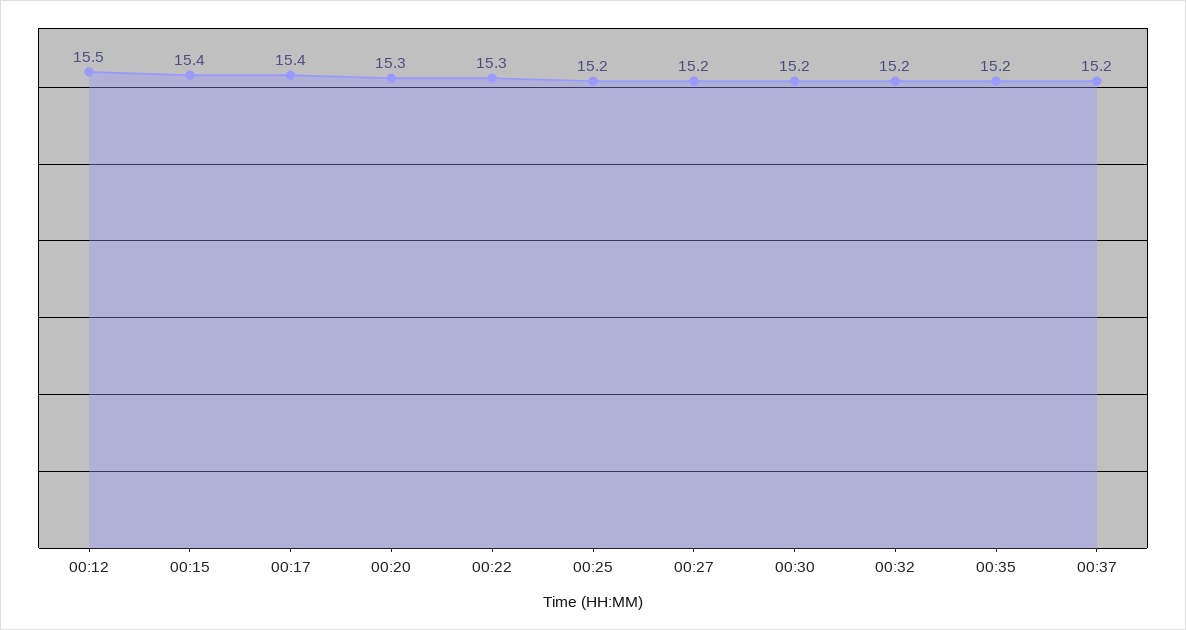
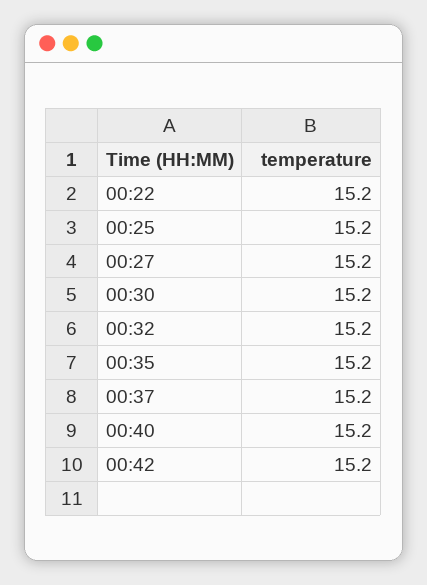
00:12: 15.5 -> none
00:15: 15.4 -> none
00:17: 15.4 -> none
00:20: 15.3 -> none
00:22: 15.3 -> 15.2
00:40: none -> 15.2
00:42: none -> 15.2

